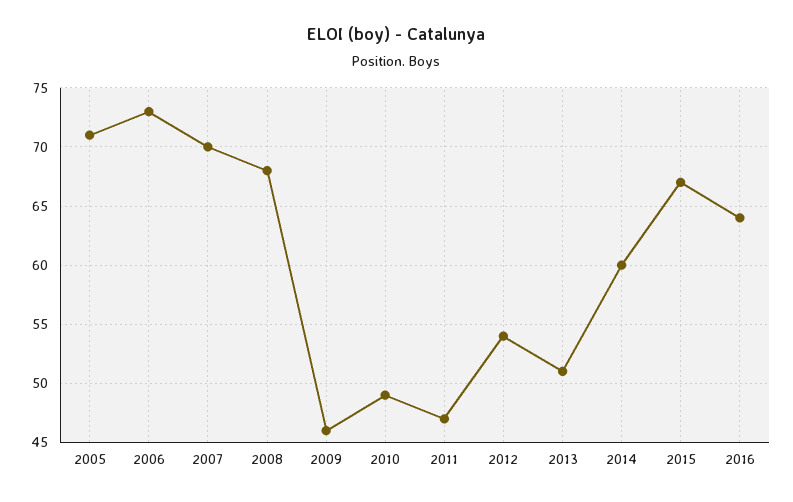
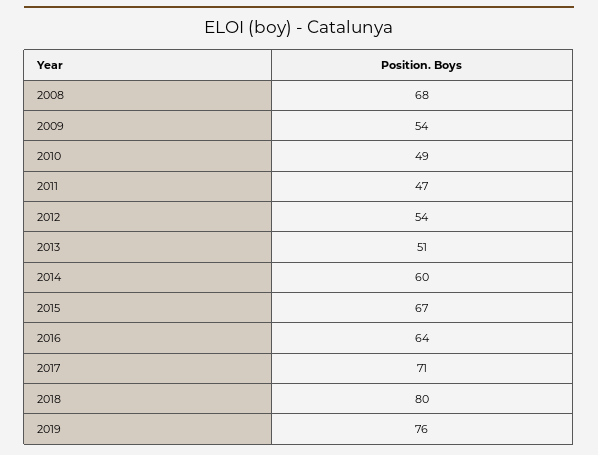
2005: 71 -> none
2006: 73 -> none
2007: 70 -> none
2009: 46 -> 54
2017: none -> 71
2018: none -> 80
2019: none -> 76

